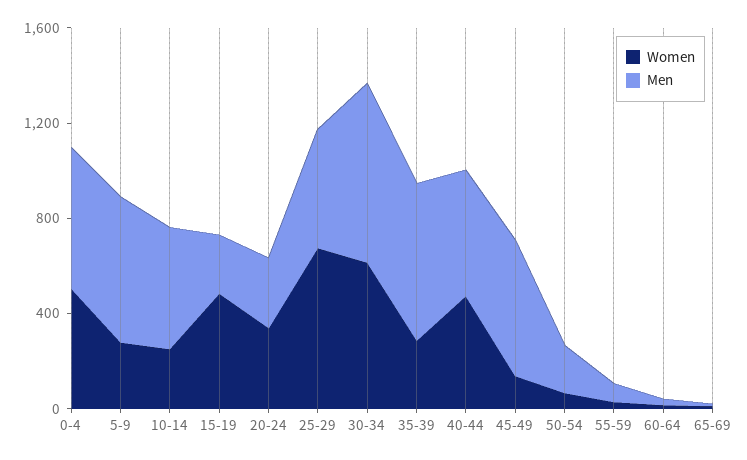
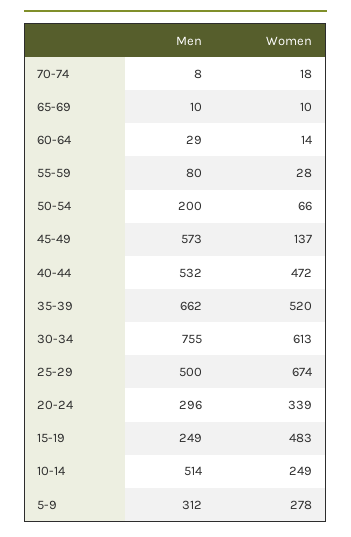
Women, 0-4: 500 -> none
Men, 0-4: 600 -> none
Men, 5-9: 600 -> 312
Women, 35-39: 300 -> 520
Men, 70-74: none -> 8
Women, 70-74: none -> 18

